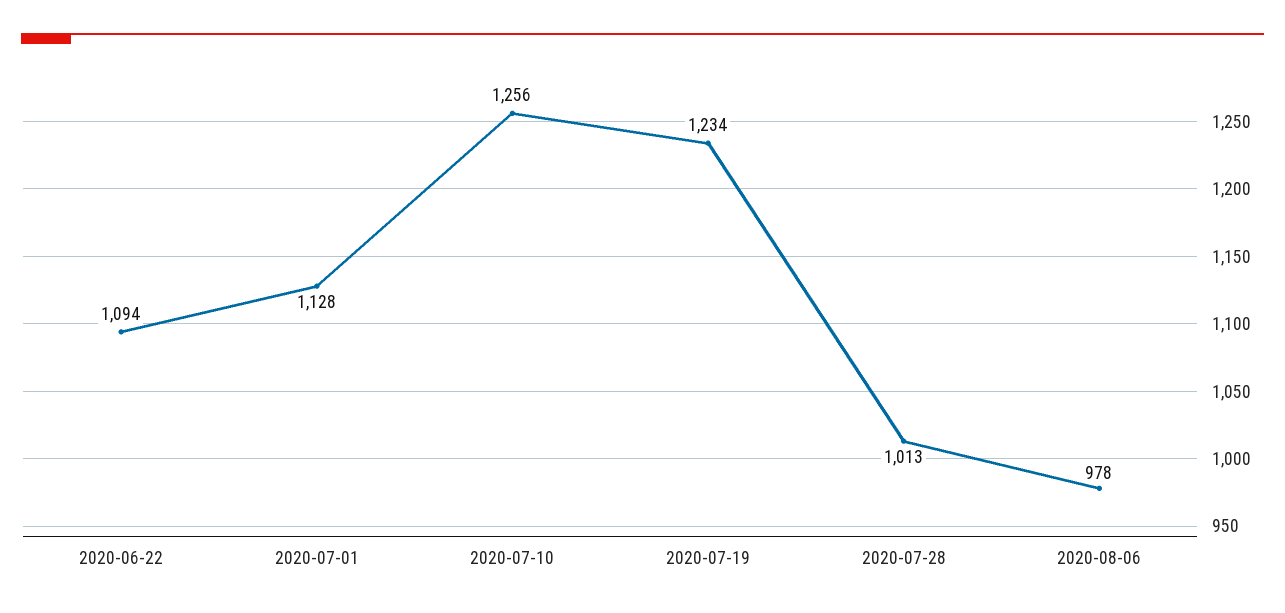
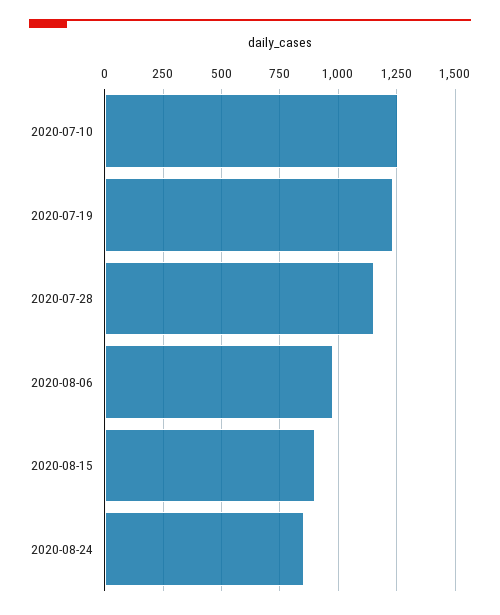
2020-06-22: 1094 -> none
2020-07-01: 1128 -> none
2020-07-28: 1013 -> 1150
2020-08-15: none -> 900
2020-08-24: none -> 850

